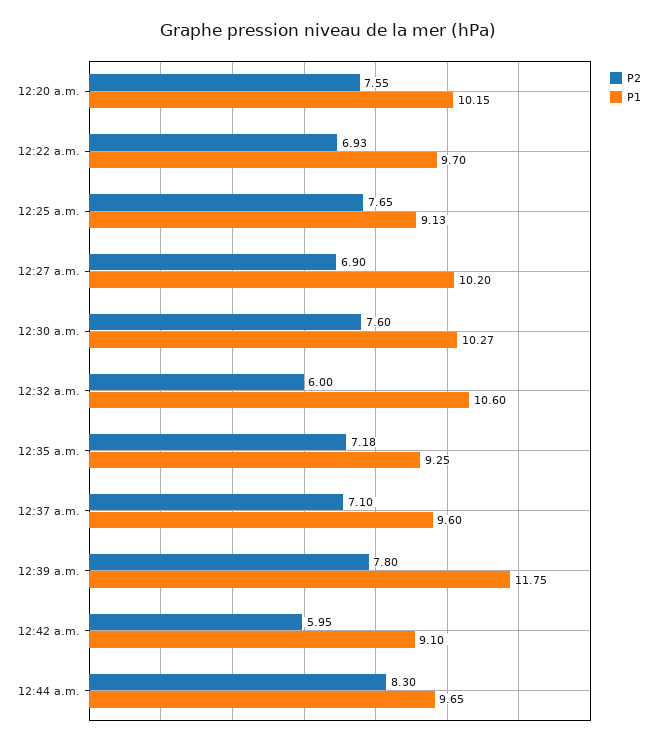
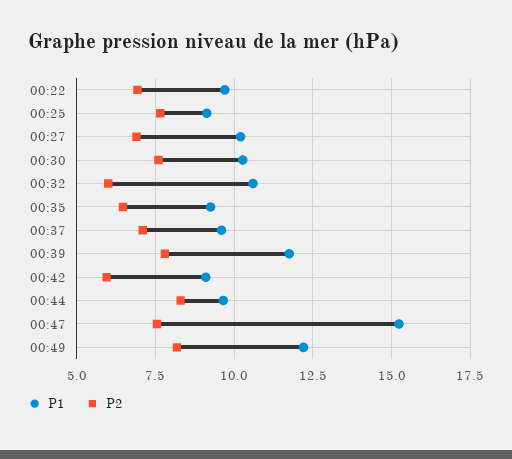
P2, 12:20 a.m.: 7.55 -> none
P1, 12:20 a.m.: 10.15 -> none
P2, 12:35 a.m.: 7.18 -> 6.5
P1, 00:47: none -> 15.25
P2, 00:47: none -> 7.5
P1, 00:49: none -> 12.25
P2, 00:49: none -> 8.25

